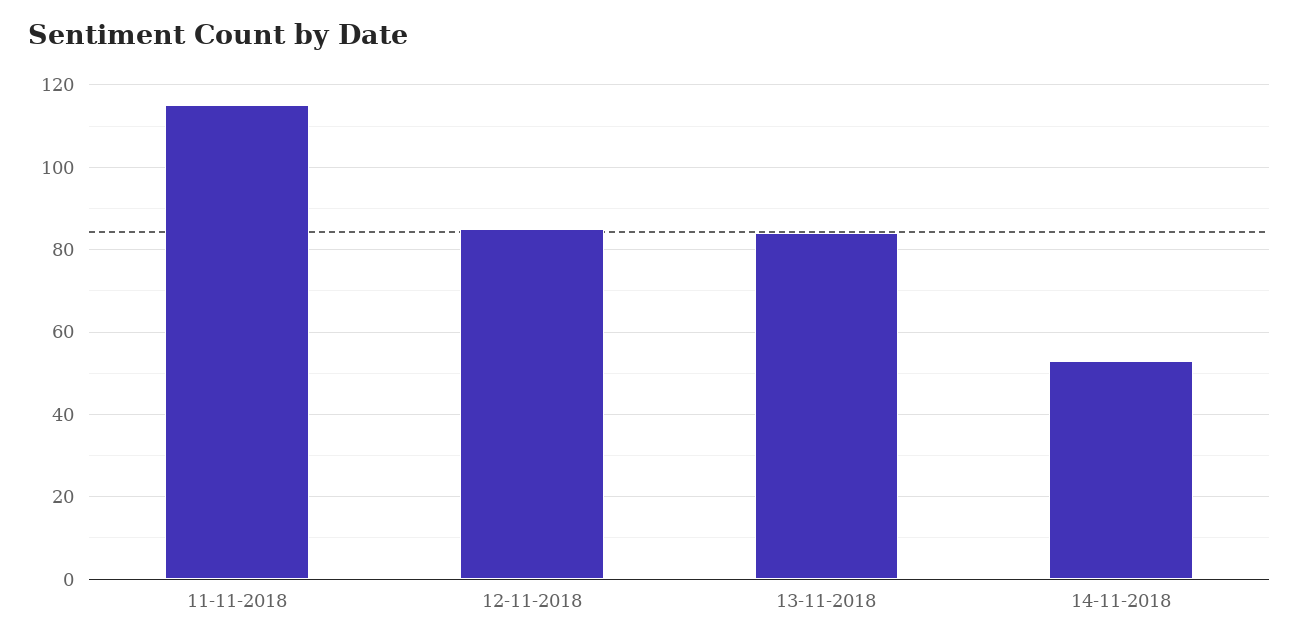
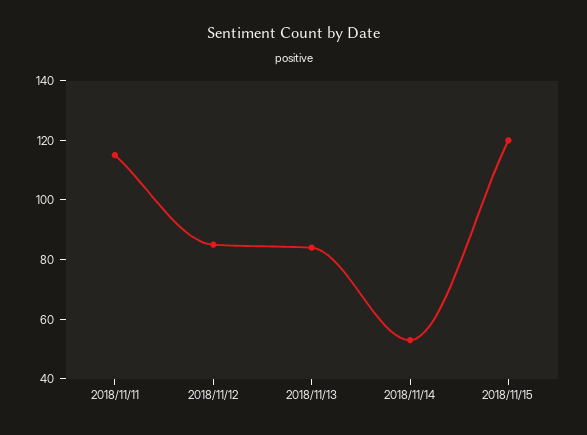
2018/11/15: none -> 120

